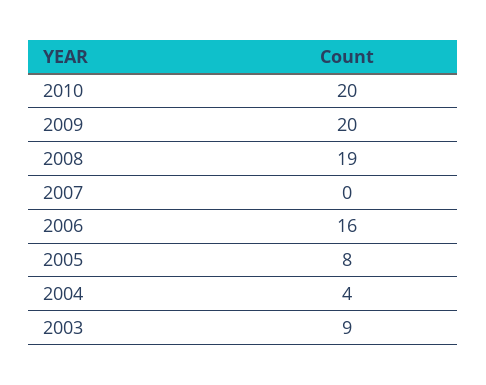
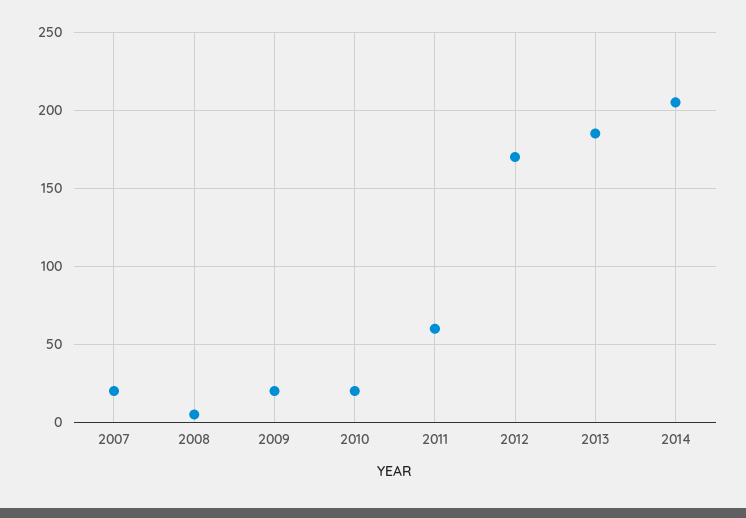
2008: 19 -> 5
2007: 0 -> 20
2006: 16 -> none
2005: 8 -> none
2004: 4 -> none
2003: 9 -> none
2011: none -> 60
2012: none -> 170
2013: none -> 185
2014: none -> 205

